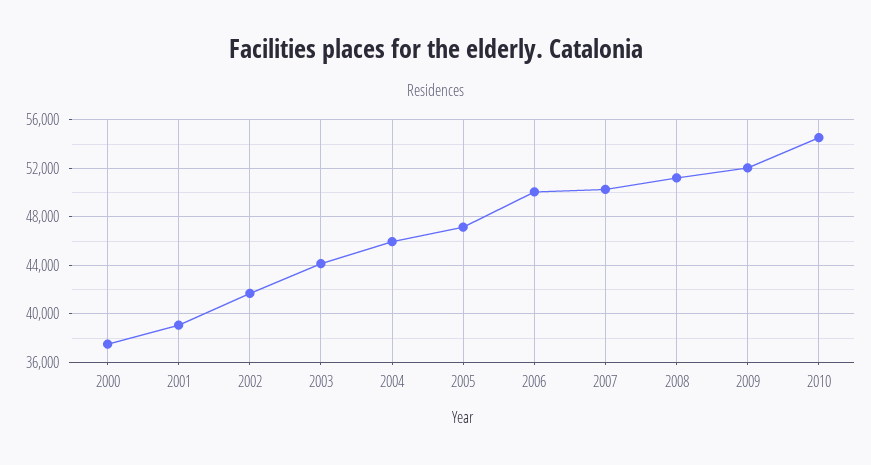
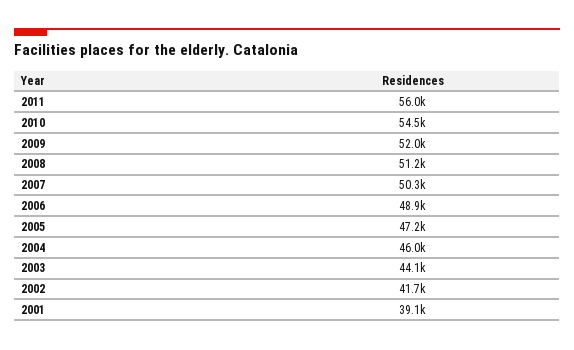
2000: 37500 -> none
2006: 50000 -> 48900
2011: none -> 56000

